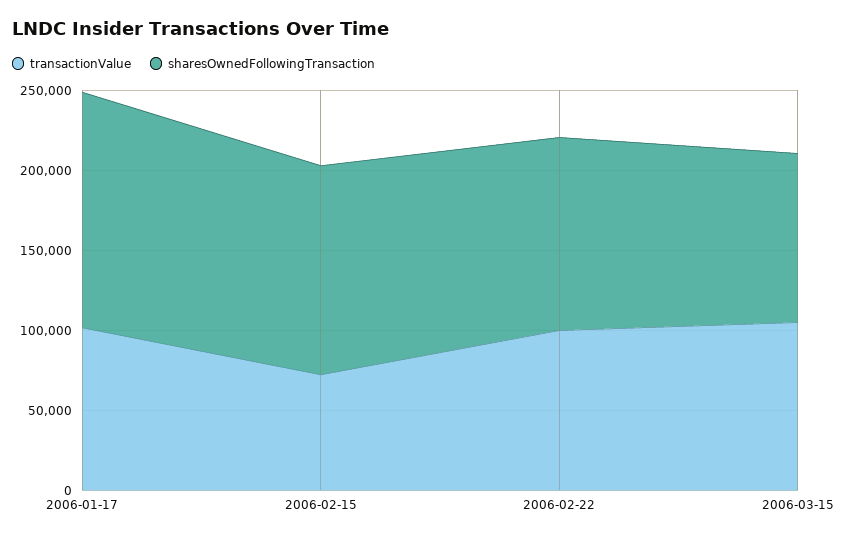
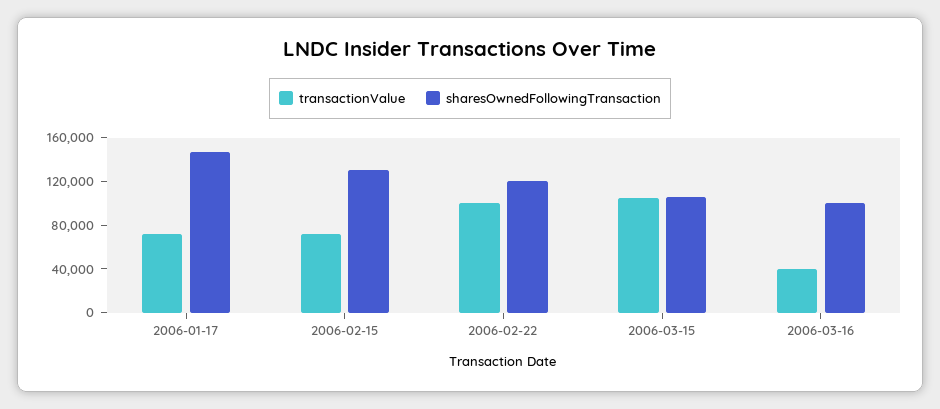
transactionValue, 2006-01-17: 100000 -> 70000
transactionValue, 2006-03-16: none -> 40000
sharesOwnedFollowingTransaction, 2006-03-16: none -> 100000

